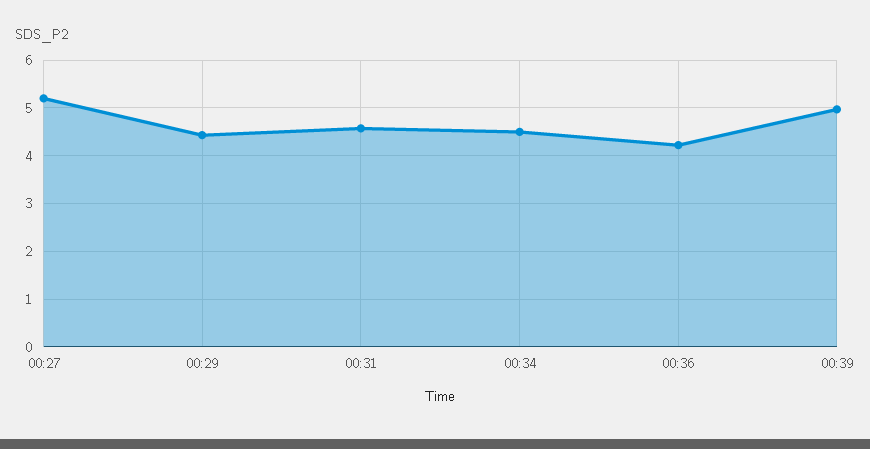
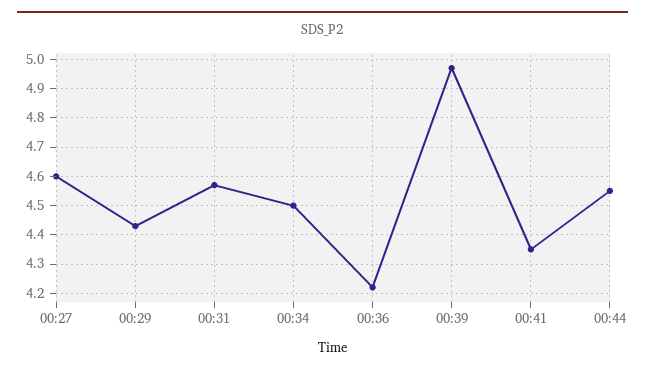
00:27: 5.2 -> 4.6
00:41: none -> 4.35
00:44: none -> 4.55

